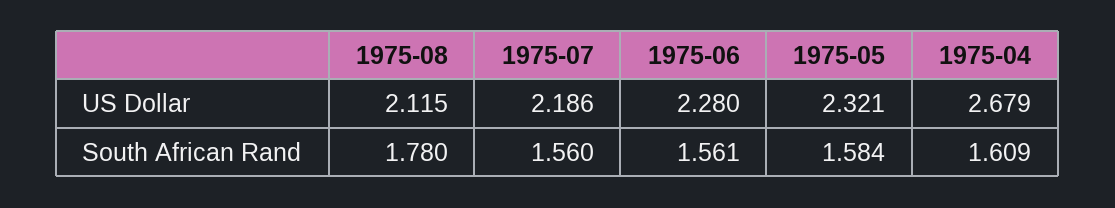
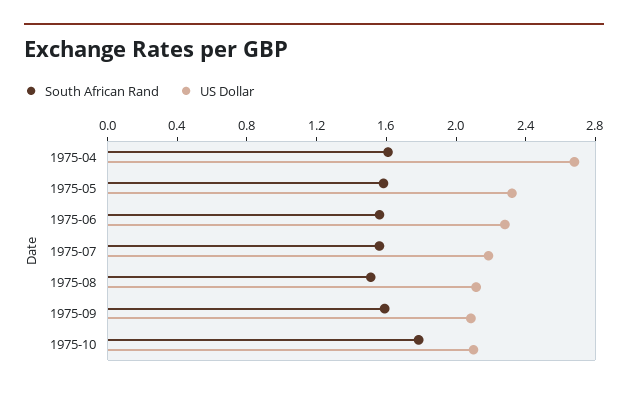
South African Rand, 1975-08: 1.78 -> 1.5
South African Rand, 1975-09: none -> 1.6
US Dollar, 1975-09: none -> 2.1
South African Rand, 1975-10: none -> 1.8
US Dollar, 1975-10: none -> 2.1

